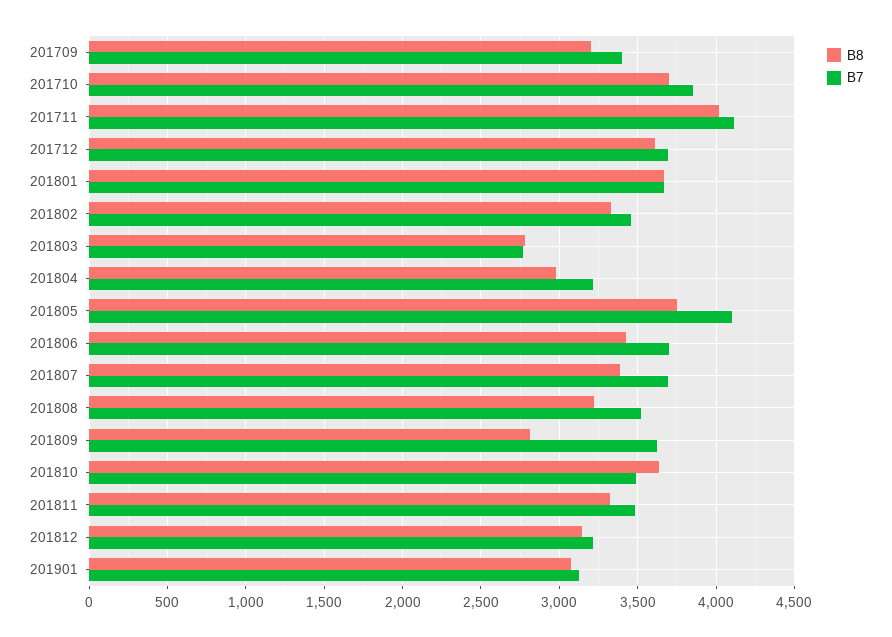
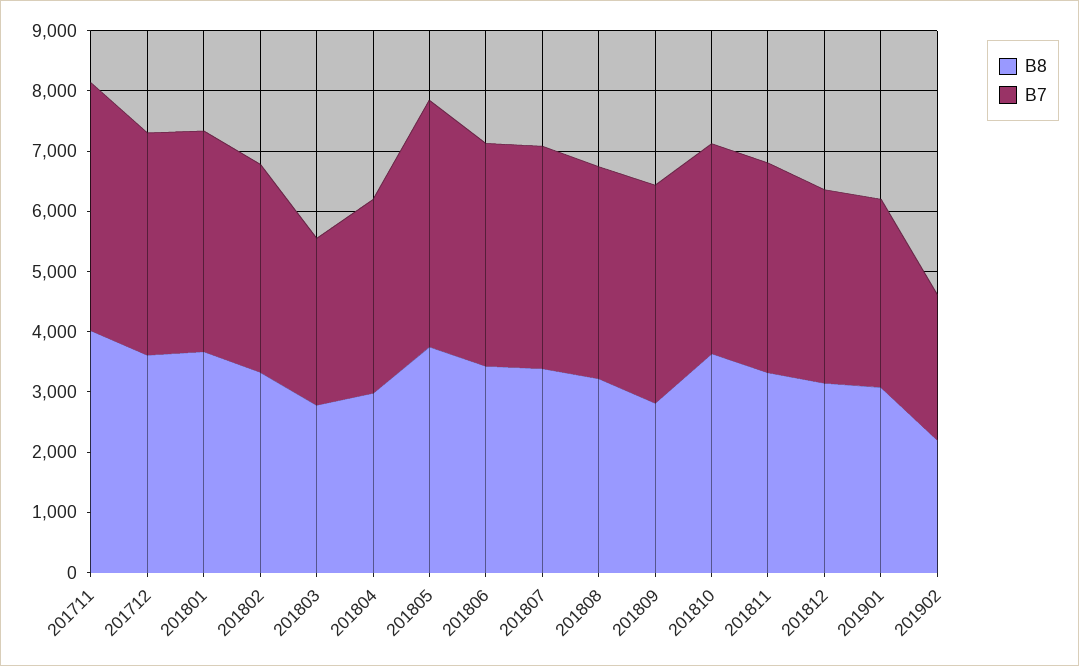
B8, 201709: 3200 -> none
B7, 201709: 3400 -> none
B8, 201710: 3700 -> none
B7, 201710: 3850 -> none
B8, 201902: none -> 2200
B7, 201902: none -> 2400

